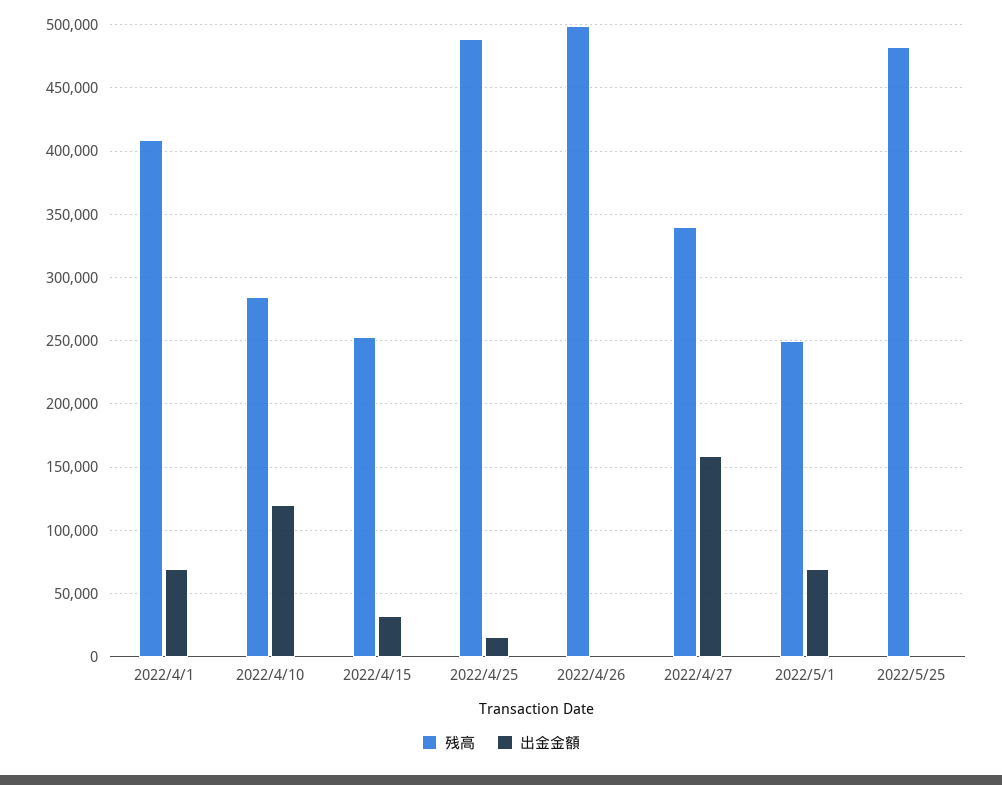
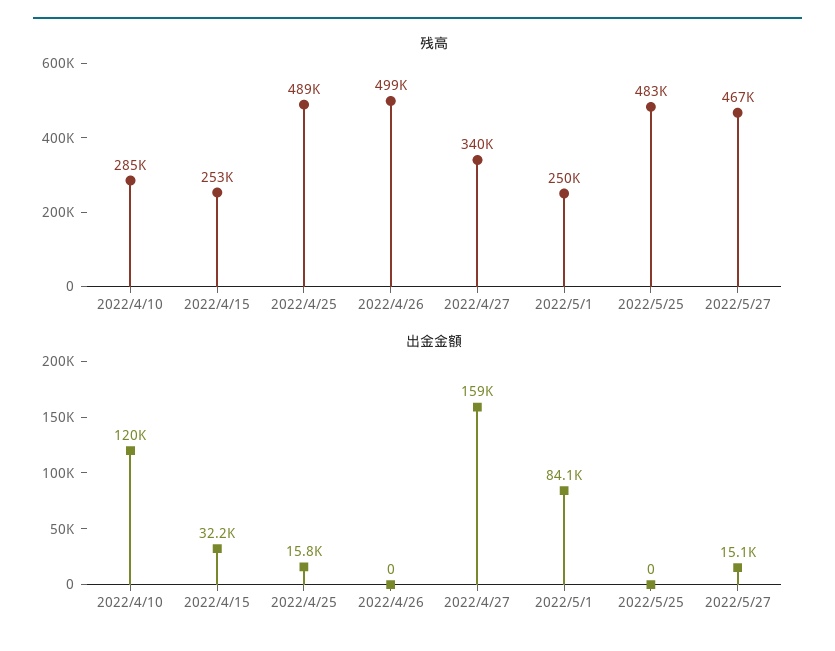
残高, 2022/4/1: 410000 -> none
出金金額, 2022/4/1: 70000 -> none
出金金額, 2022/5/1: 70000 -> 84100
残高, 2022/5/27: none -> 467000
出金金額, 2022/5/27: none -> 15100

